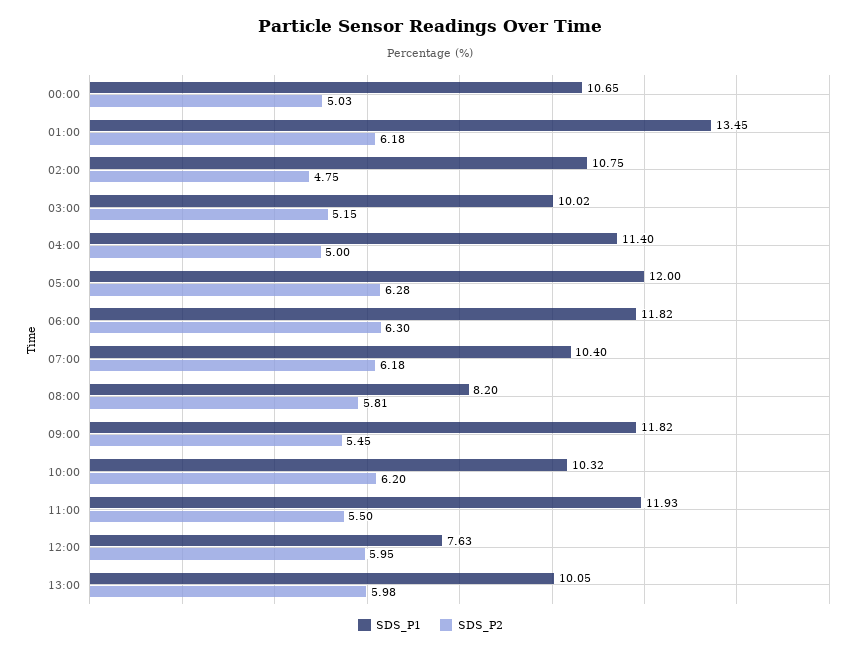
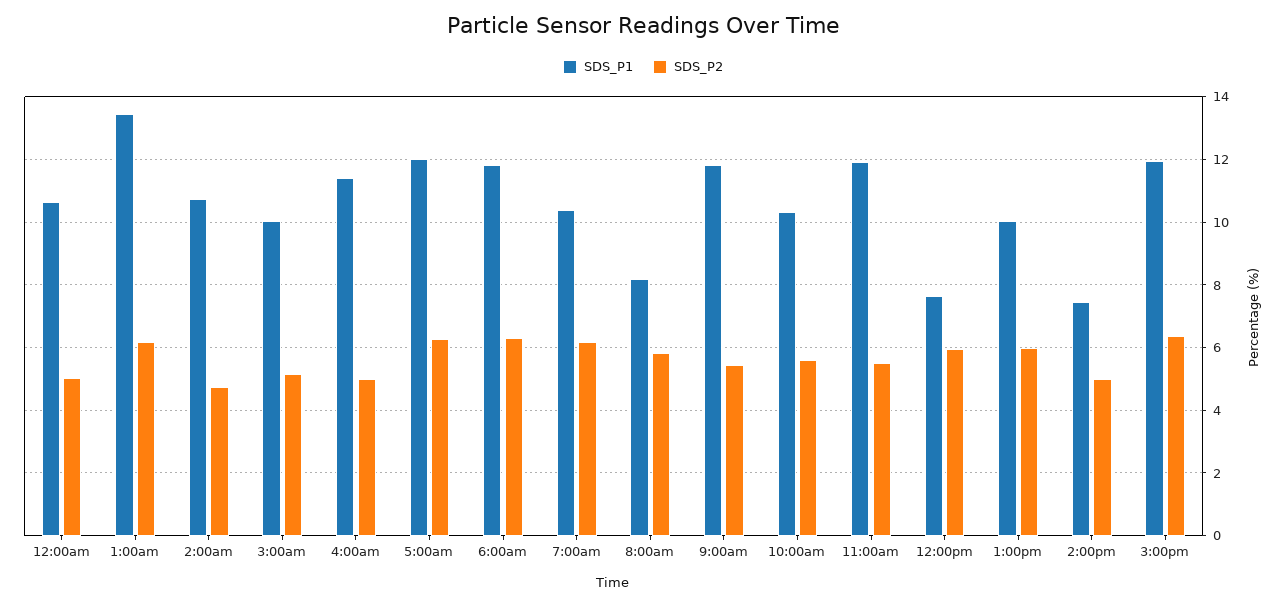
SDS_P2, 10:00: 6.2 -> 5.6
SDS_P1, 2:00pm: none -> 7.4
SDS_P2, 2:00pm: none -> 5
SDS_P1, 3:00pm: none -> 12
SDS_P2, 3:00pm: none -> 6.4

